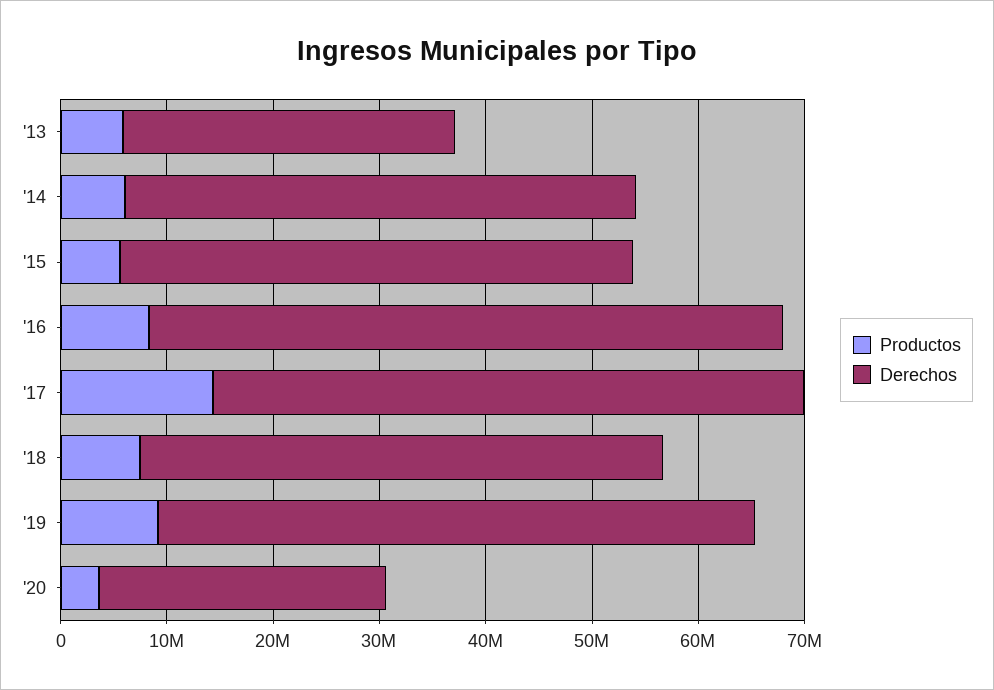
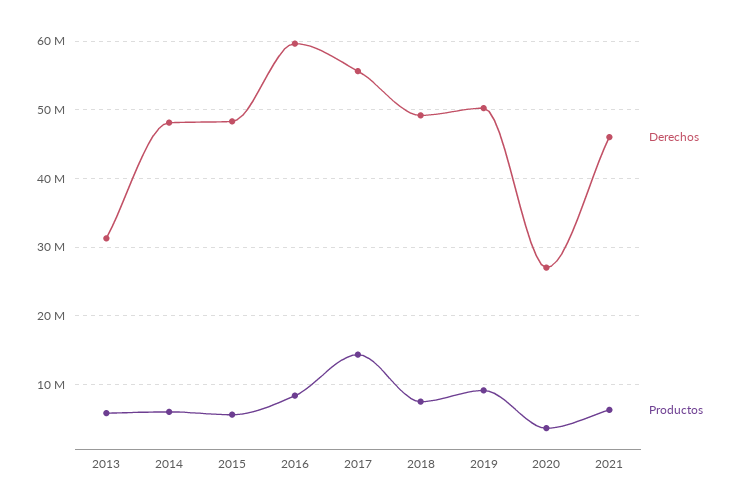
Derechos, '19: 56000000 -> 50000000
Derechos, 2021: none -> 46000000
Productos, 2021: none -> 6000000

